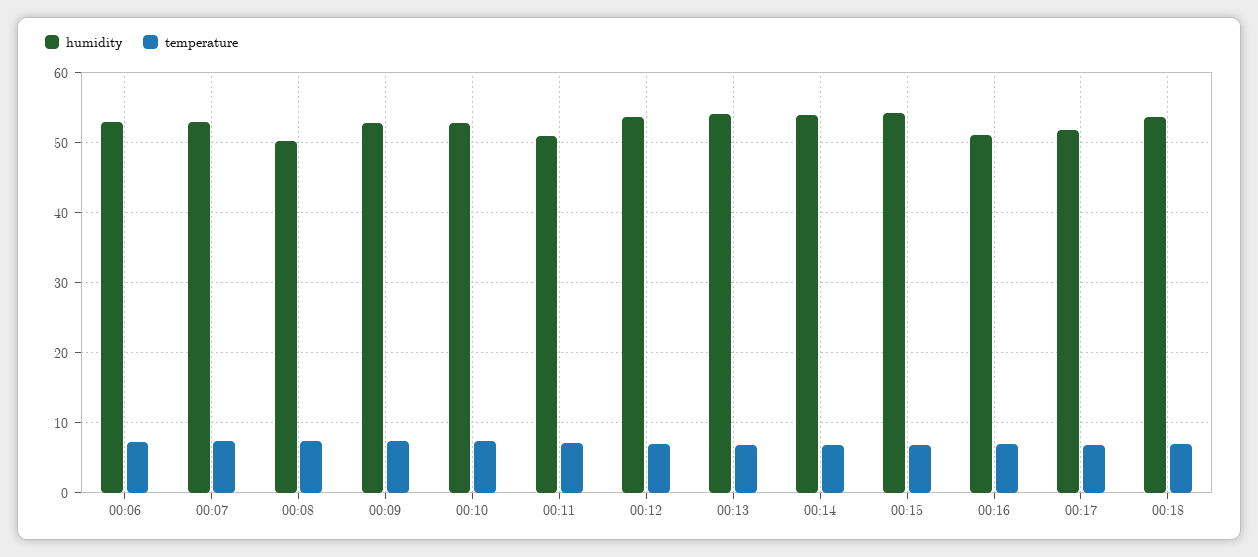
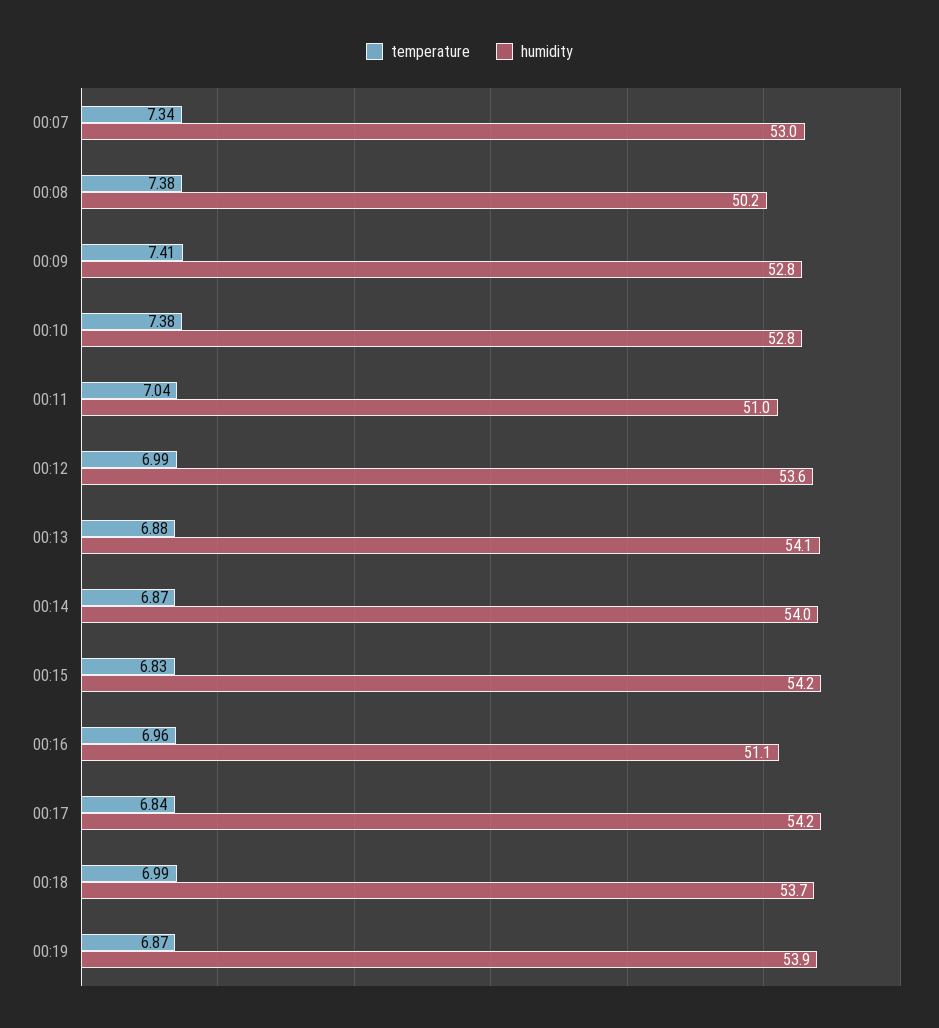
humidity, 00:06: 53 -> none
temperature, 00:06: 7 -> none
humidity, 00:17: 52 -> 54.2
temperature, 00:19: none -> 6.87
humidity, 00:19: none -> 53.9

